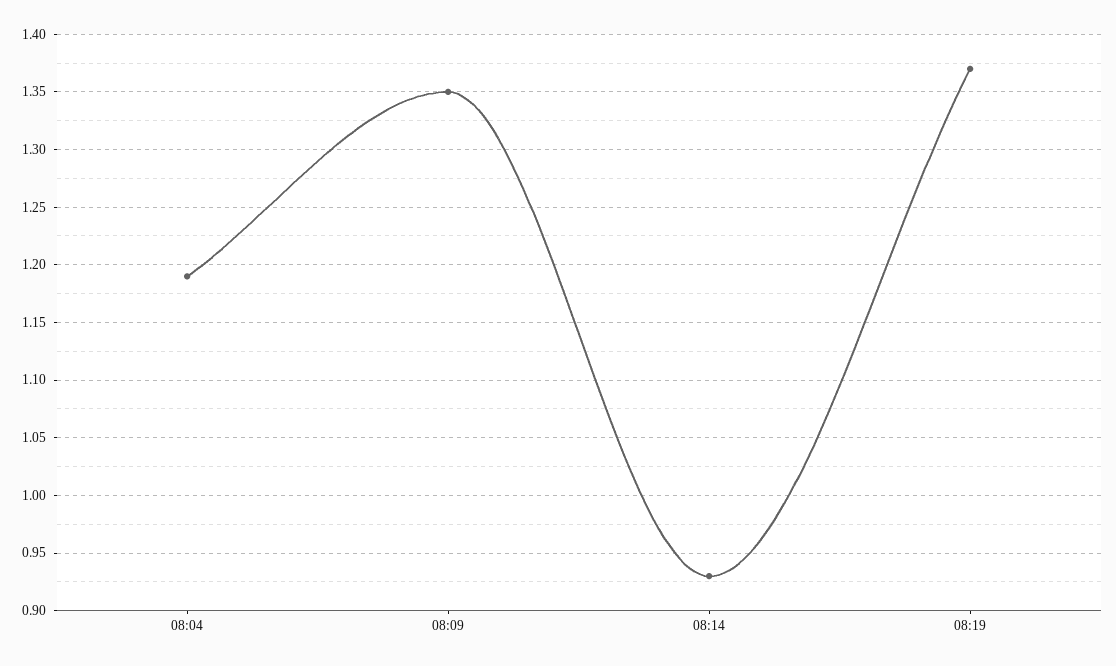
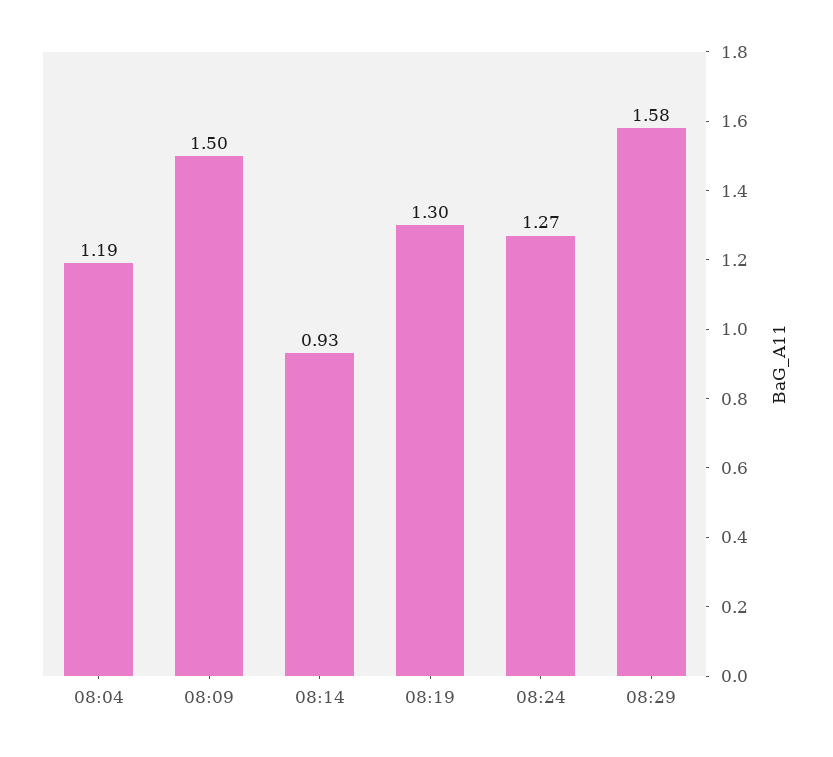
08:09: 1.35 -> 1.5
08:19: 1.37 -> 1.3
08:24: none -> 1.27
08:29: none -> 1.58

